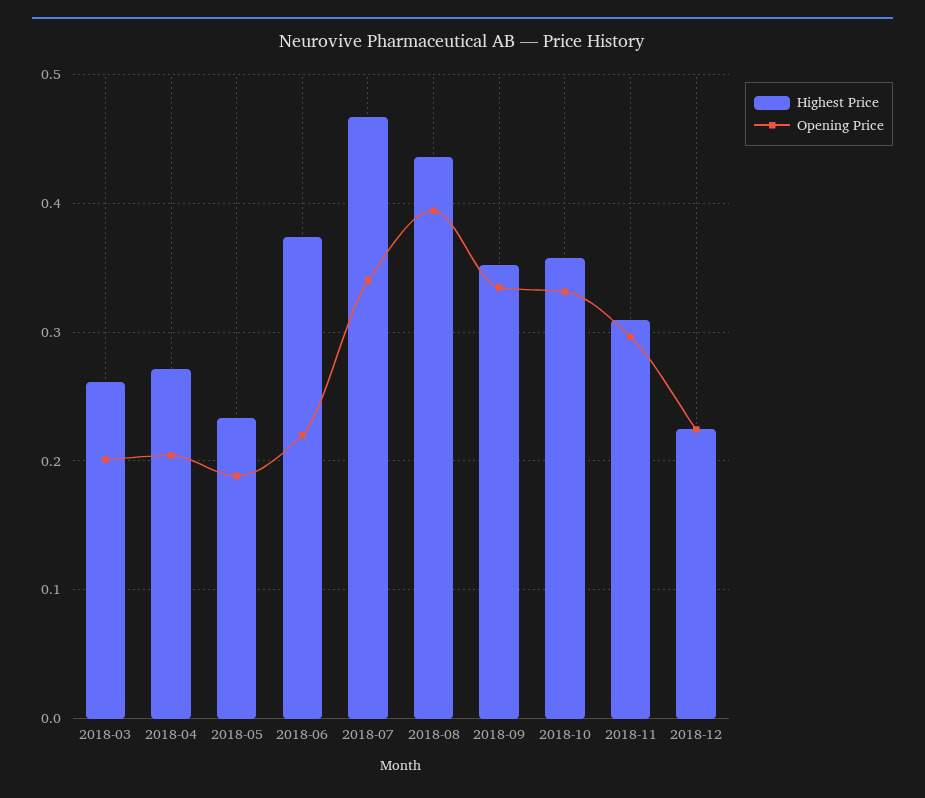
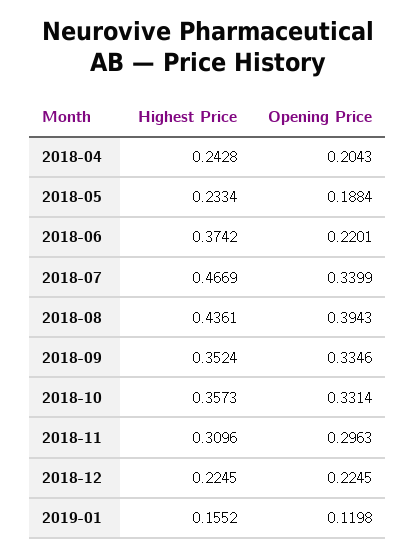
Highest Price, 2018-03: 0.26 -> none
Opening Price, 2018-03: 0.2 -> none
Highest Price, 2018-04: 0.27 -> 0.2428
Highest Price, 2019-01: none -> 0.1552
Opening Price, 2019-01: none -> 0.1198

